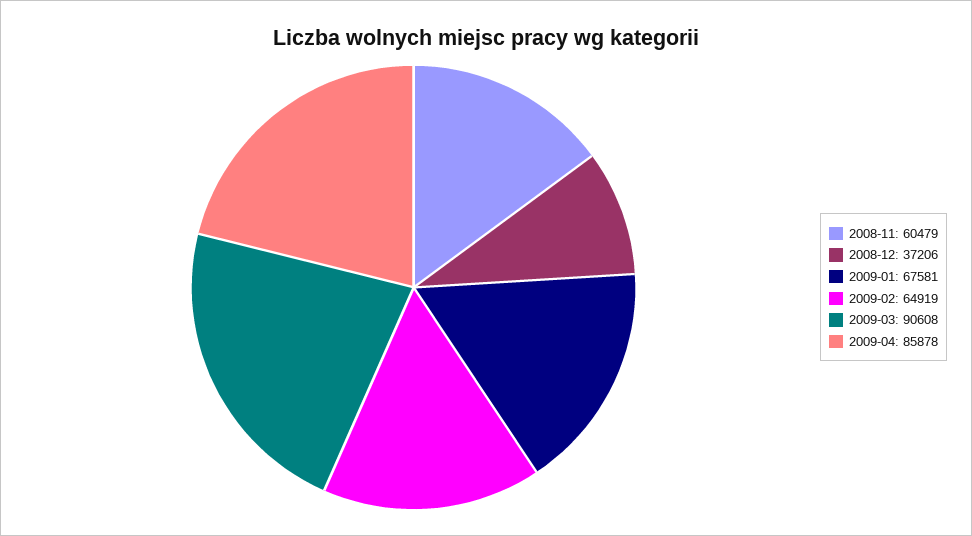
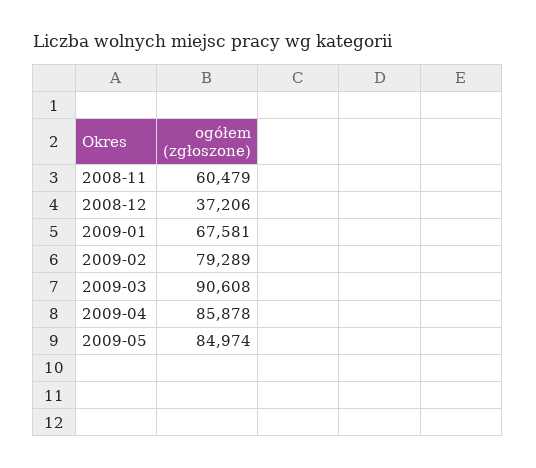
2009-02: 64919 -> 79289
2009-05: none -> 84974

